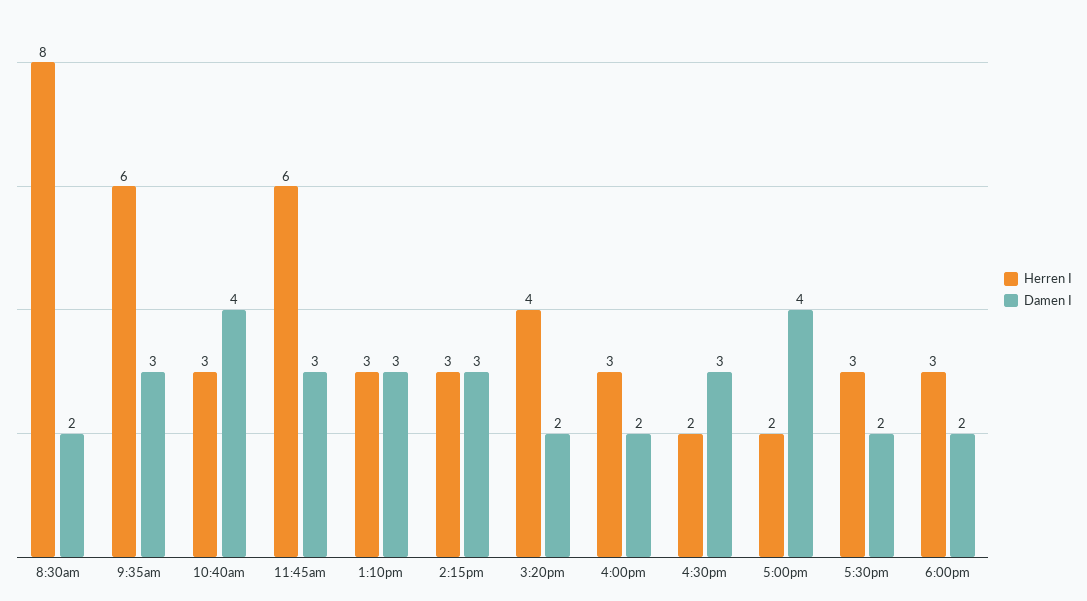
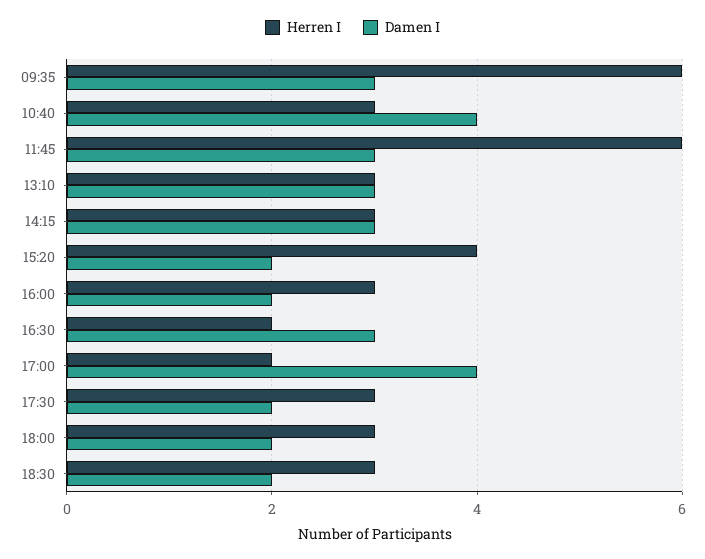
Herren I, 8:30am: 8 -> none
Damen I, 8:30am: 2 -> none
Herren I, 18:30: none -> 3
Damen I, 18:30: none -> 2

